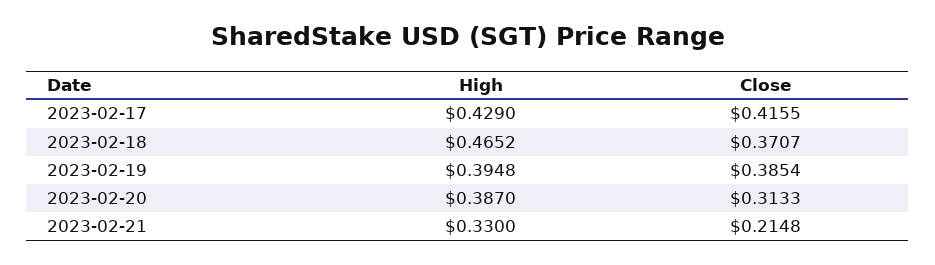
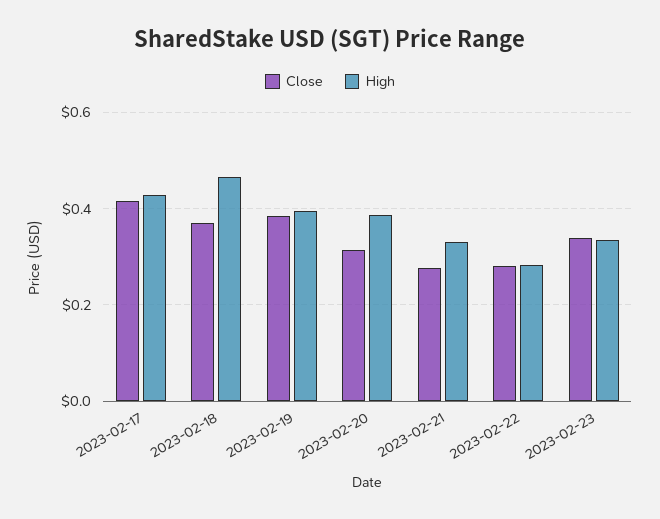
Close, 2023-02-21: 0.2148 -> 0.28
Close, 2023-02-22: none -> 0.28
High, 2023-02-22: none -> 0.28
Close, 2023-02-23: none -> 0.34
High, 2023-02-23: none -> 0.34

